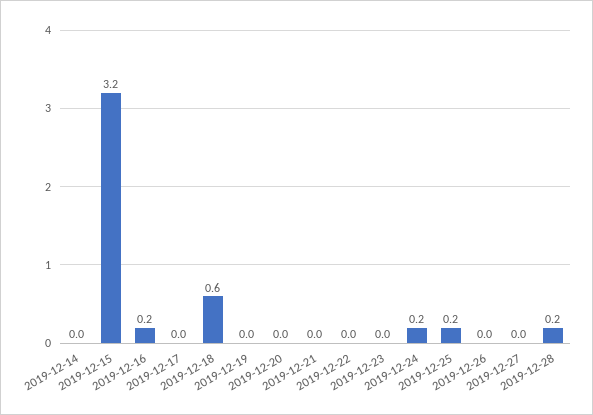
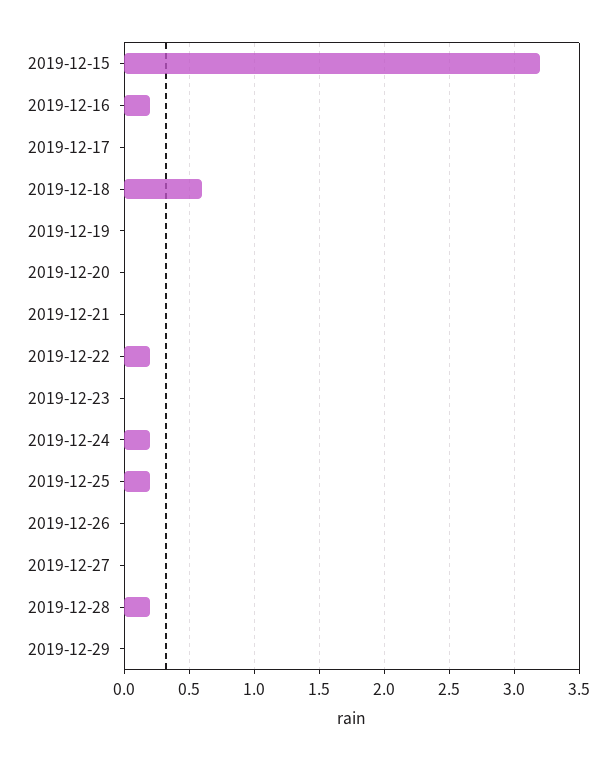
2019-12-14: 0 -> none
2019-12-22: 0 -> 0.2
2019-12-29: none -> 0

